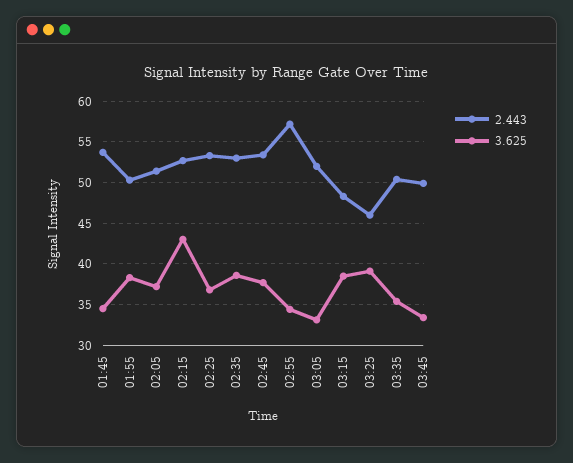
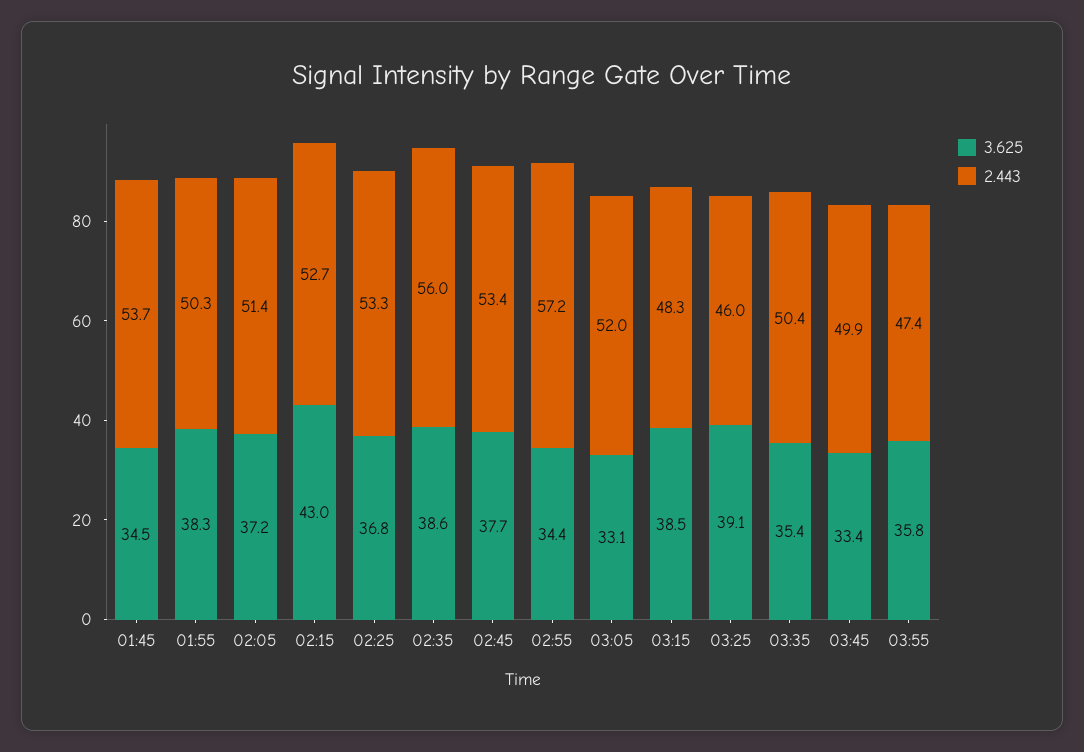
2.443, 02:35: 53 -> 56
3.625, 03:55: none -> 35.8
2.443, 03:55: none -> 47.4

